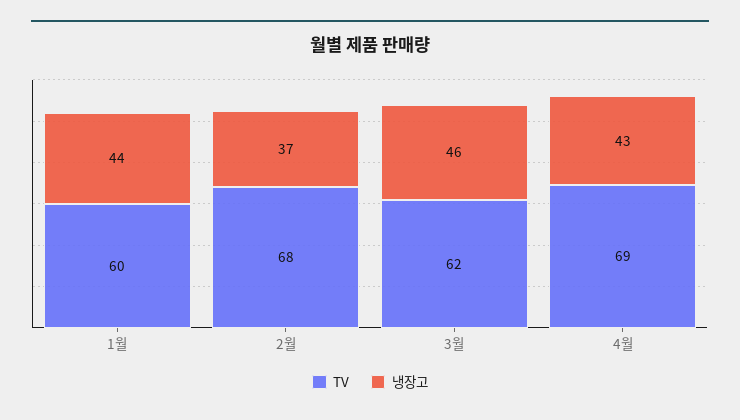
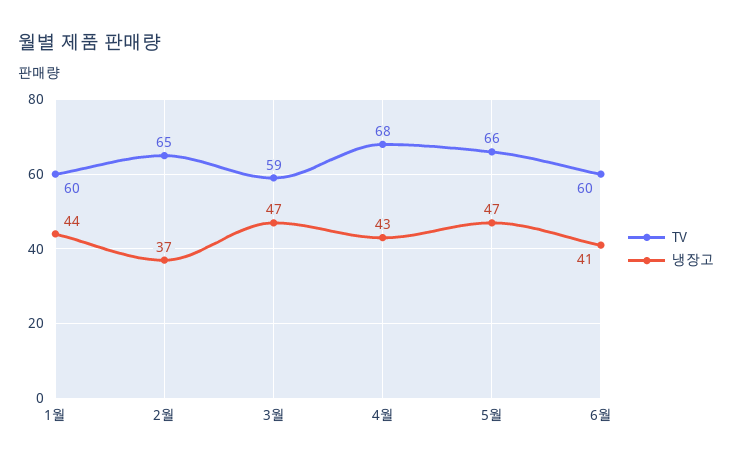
TV, 2월: 68 -> 65
TV, 3월: 62 -> 59
냉장고, 3월: 46 -> 47
TV, 4월: 69 -> 68
TV, 5월: none -> 66
냉장고, 5월: none -> 47
TV, 6월: none -> 60
냉장고, 6월: none -> 41

